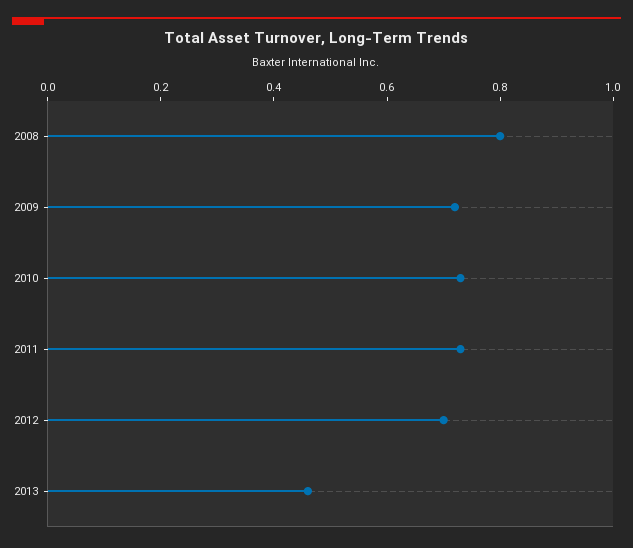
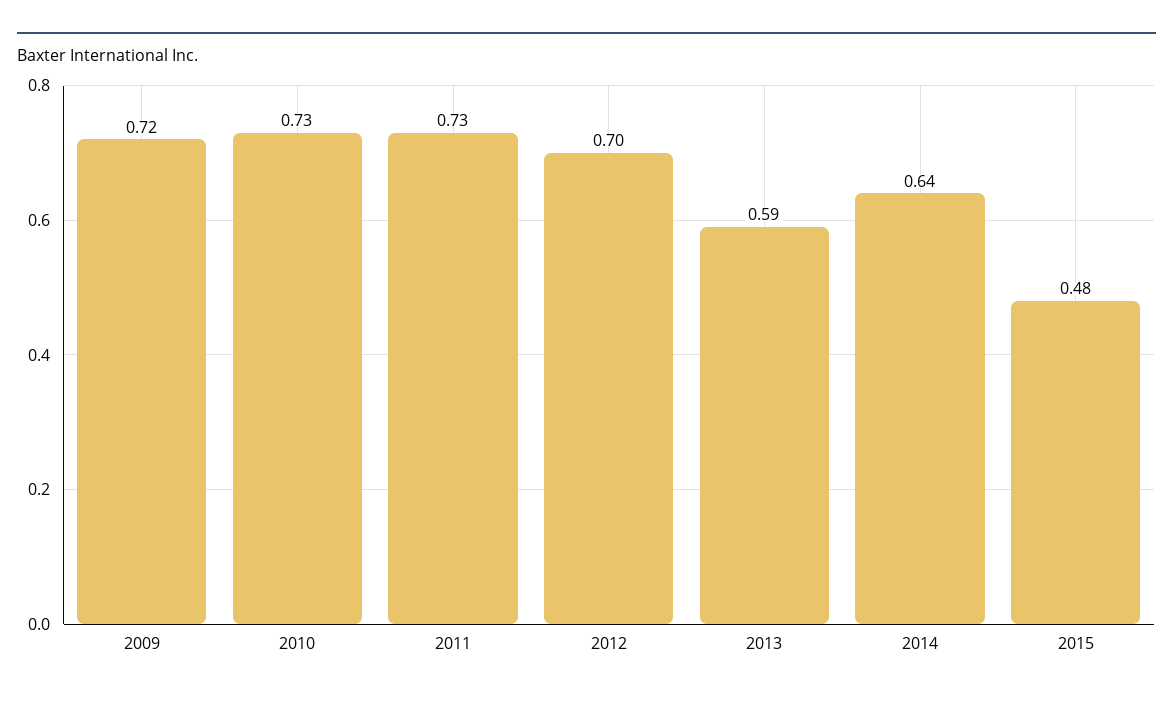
2008: 0.8 -> none
2013: 0.45 -> 0.59
2014: none -> 0.64
2015: none -> 0.48

